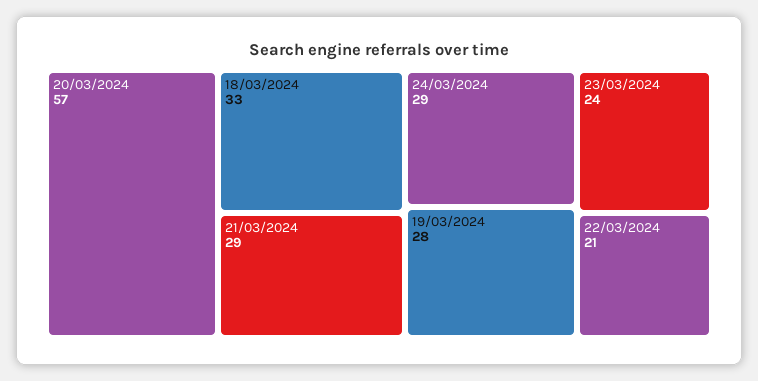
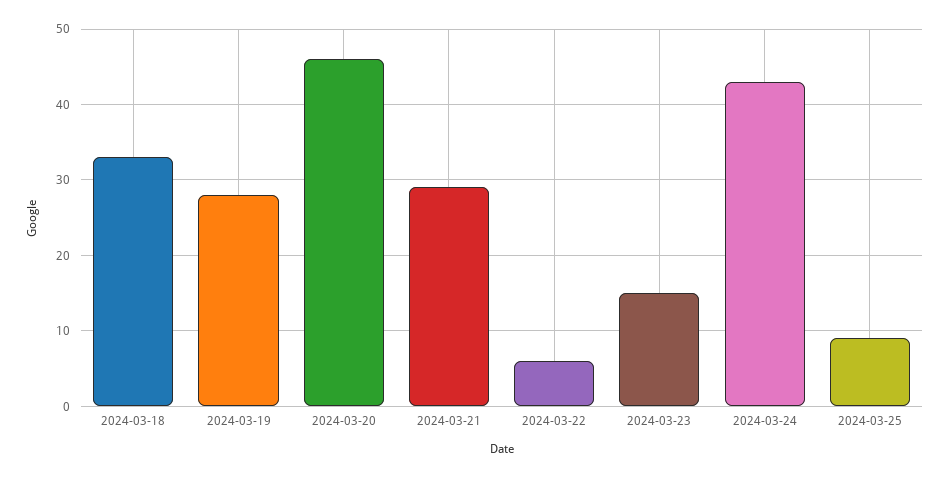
20/03/2024: 57 -> 46
24/03/2024: 29 -> 43
23/03/2024: 24 -> 15
22/03/2024: 21 -> 6
2024-03-25: none -> 9

